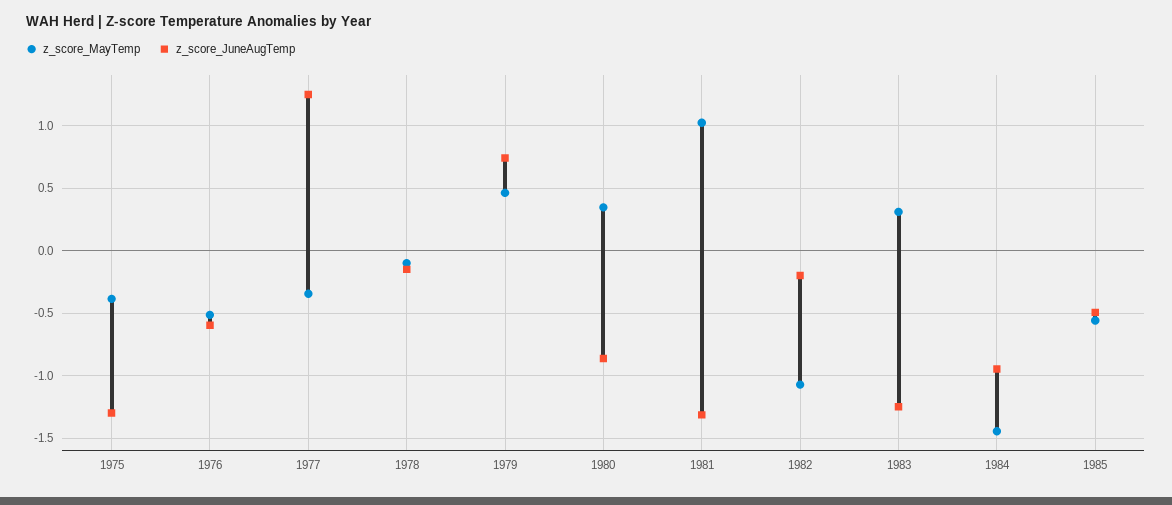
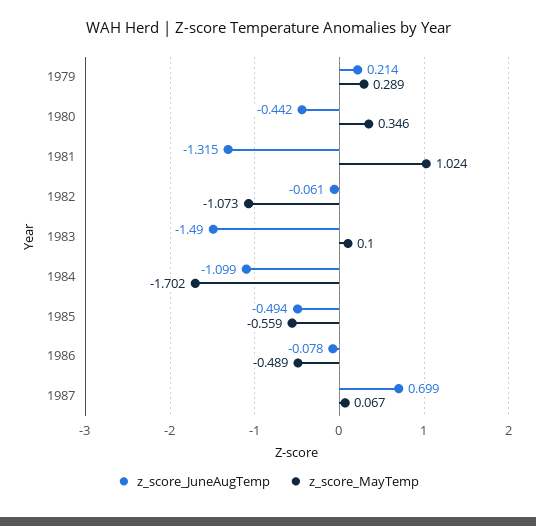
z_score_MayTemp, 1975: -0.4 -> none
z_score_JuneAugTemp, 1975: -1.3 -> none
z_score_MayTemp, 1976: -0.5 -> none
z_score_JuneAugTemp, 1976: -0.6 -> none
z_score_MayTemp, 1977: -0.35 -> none
z_score_JuneAugTemp, 1977: 1.25 -> none
z_score_MayTemp, 1978: -0.1 -> none
z_score_JuneAugTemp, 1978: -0.15 -> none
z_score_MayTemp, 1979: 0.45 -> 0.289
z_score_JuneAugTemp, 1979: 0.75 -> 0.214
z_score_JuneAugTemp, 1980: -0.85 -> -0.442
z_score_JuneAugTemp, 1982: -0.2 -> -0.061
z_score_MayTemp, 1983: 0.3 -> 0.1
z_score_JuneAugTemp, 1983: -1.25 -> -1.49
z_score_MayTemp, 1984: -1.45 -> -1.702
z_score_JuneAugTemp, 1984: -0.95 -> -1.099
z_score_JuneAugTemp, 1986: none -> -0.078
z_score_MayTemp, 1986: none -> -0.489
z_score_JuneAugTemp, 1987: none -> 0.699
z_score_MayTemp, 1987: none -> 0.067

